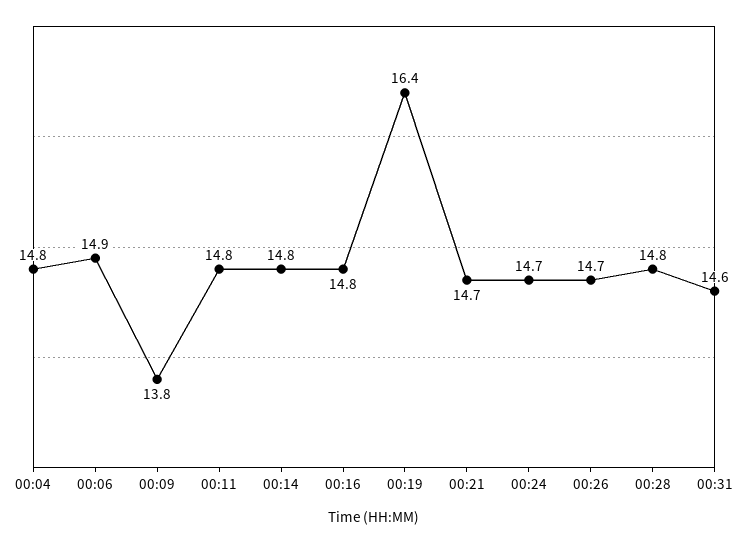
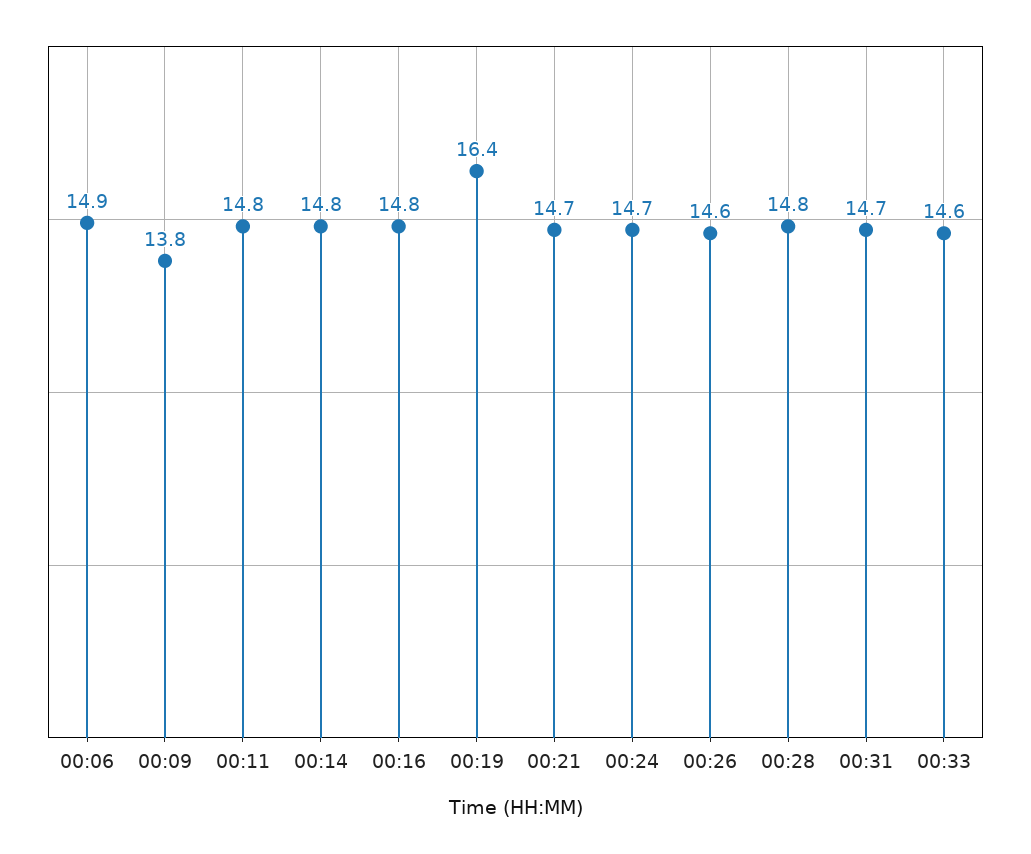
00:04: 14.8 -> none
00:26: 14.7 -> 14.6
00:31: 14.6 -> 14.7
00:33: none -> 14.6

